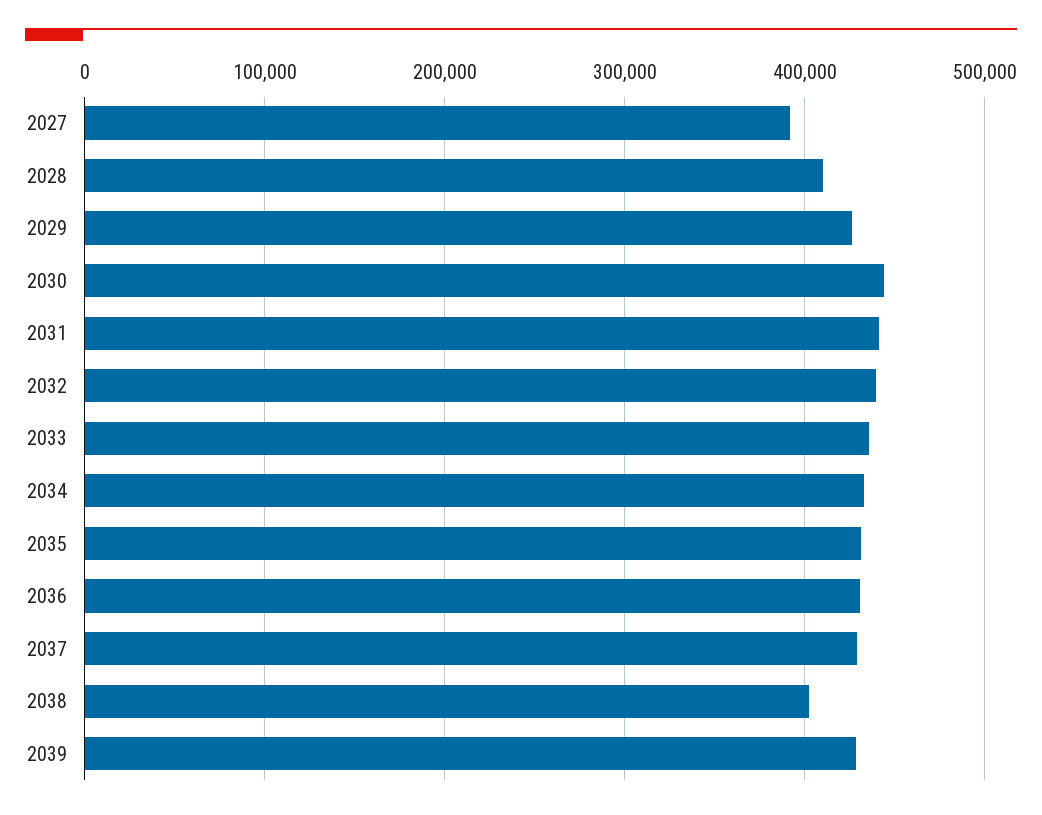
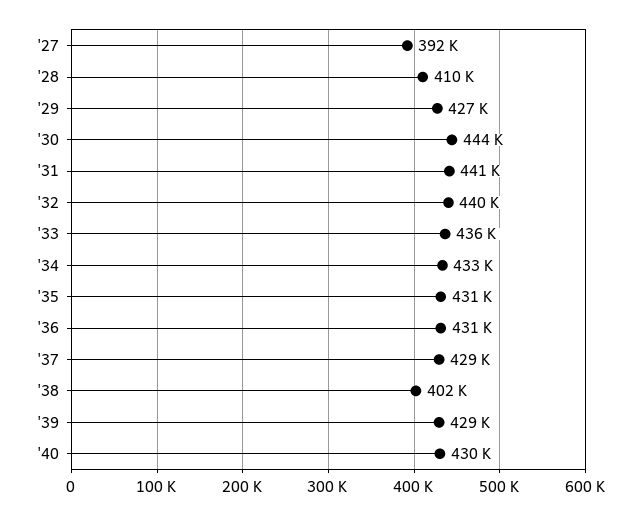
'40: none -> 430000

